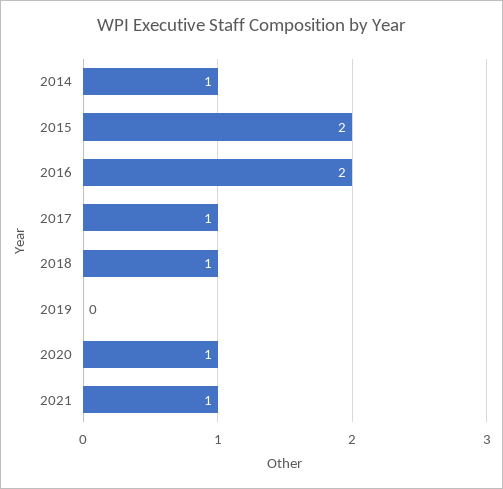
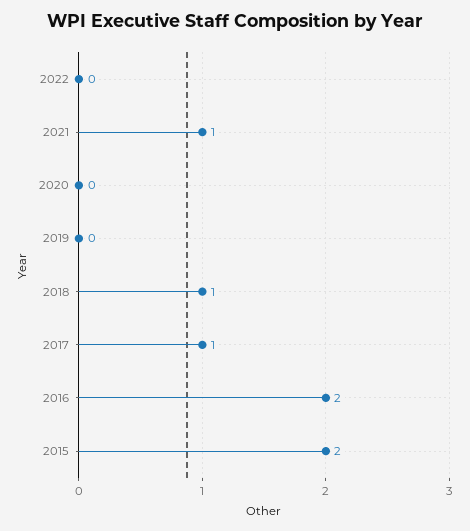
2014: 1 -> none
2020: 1 -> 0
2022: none -> 0

